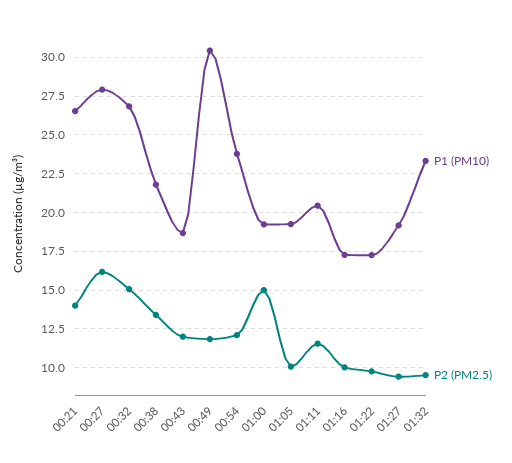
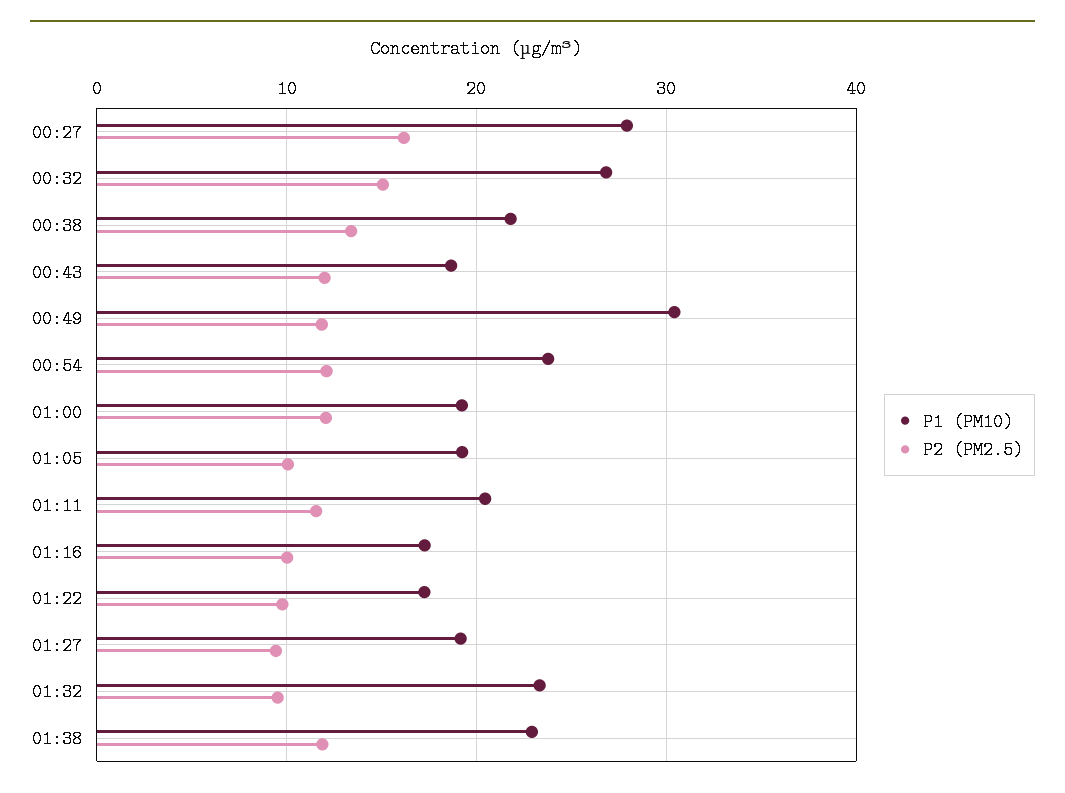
P1 (PM10), 00:21: 26.5 -> none
P2 (PM2.5), 00:21: 14 -> none
P2 (PM2.5), 01:00: 15 -> 12
P1 (PM10), 01:38: none -> 23
P2 (PM2.5), 01:38: none -> 12

